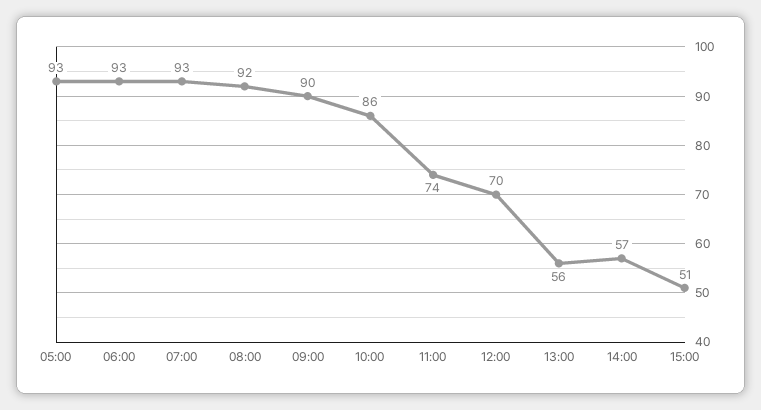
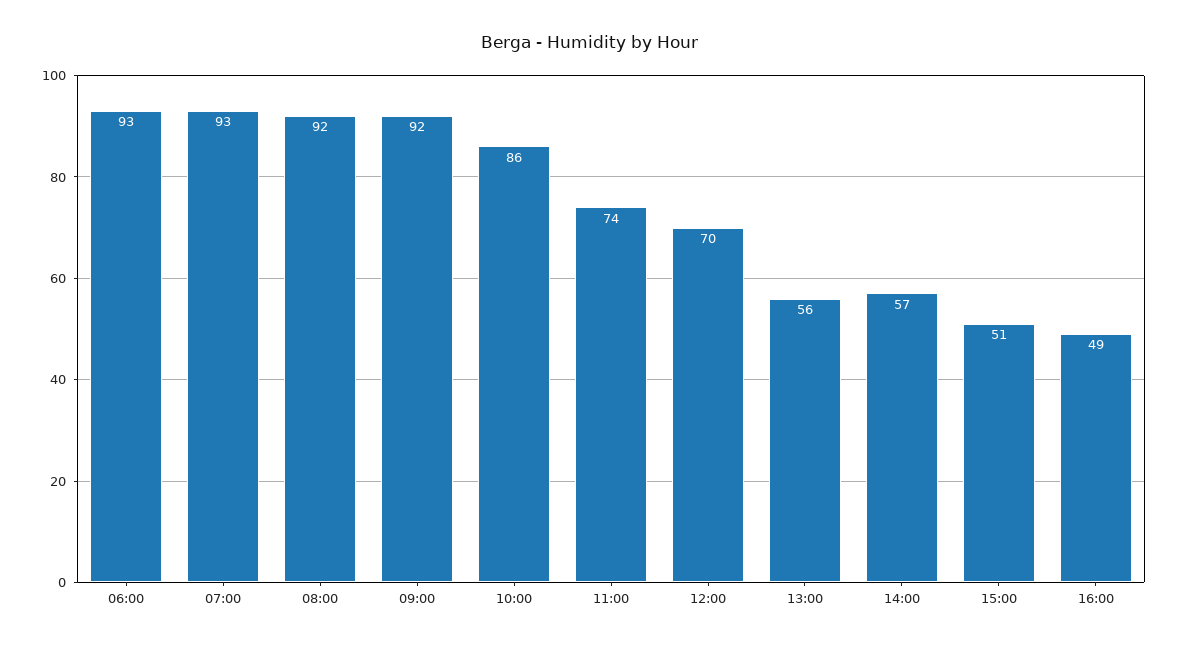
05:00: 93 -> none
09:00: 90 -> 92
16:00: none -> 49

